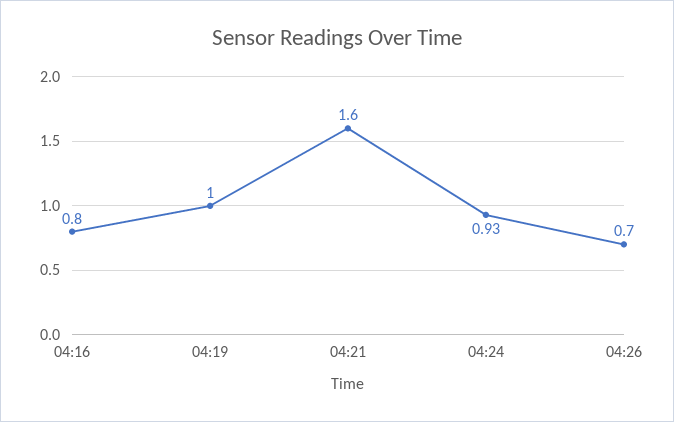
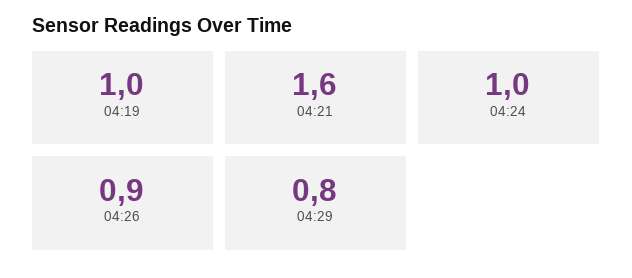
04:16: 0.8 -> none
04:24: 0.93 -> 1
04:26: 0.7 -> 0.9
04:29: none -> 0.8

